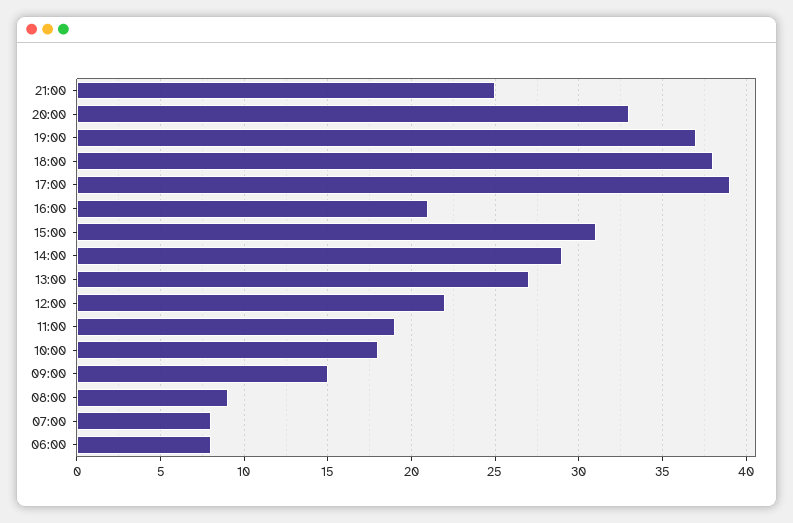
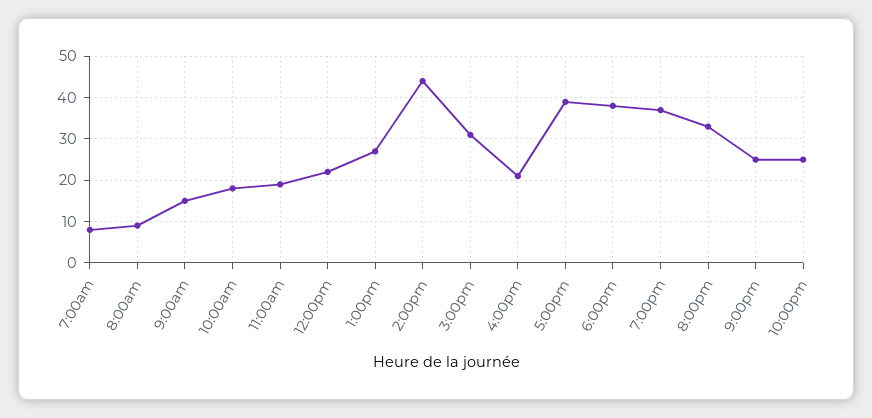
14:00: 29 -> 45
06:00: 8 -> none
10:00pm: none -> 25

